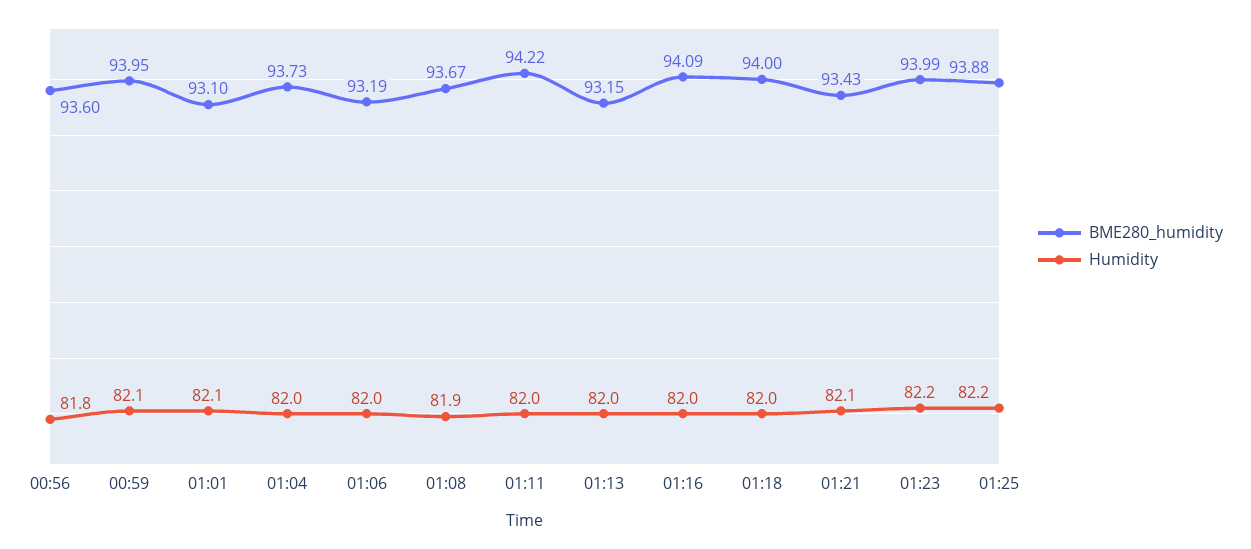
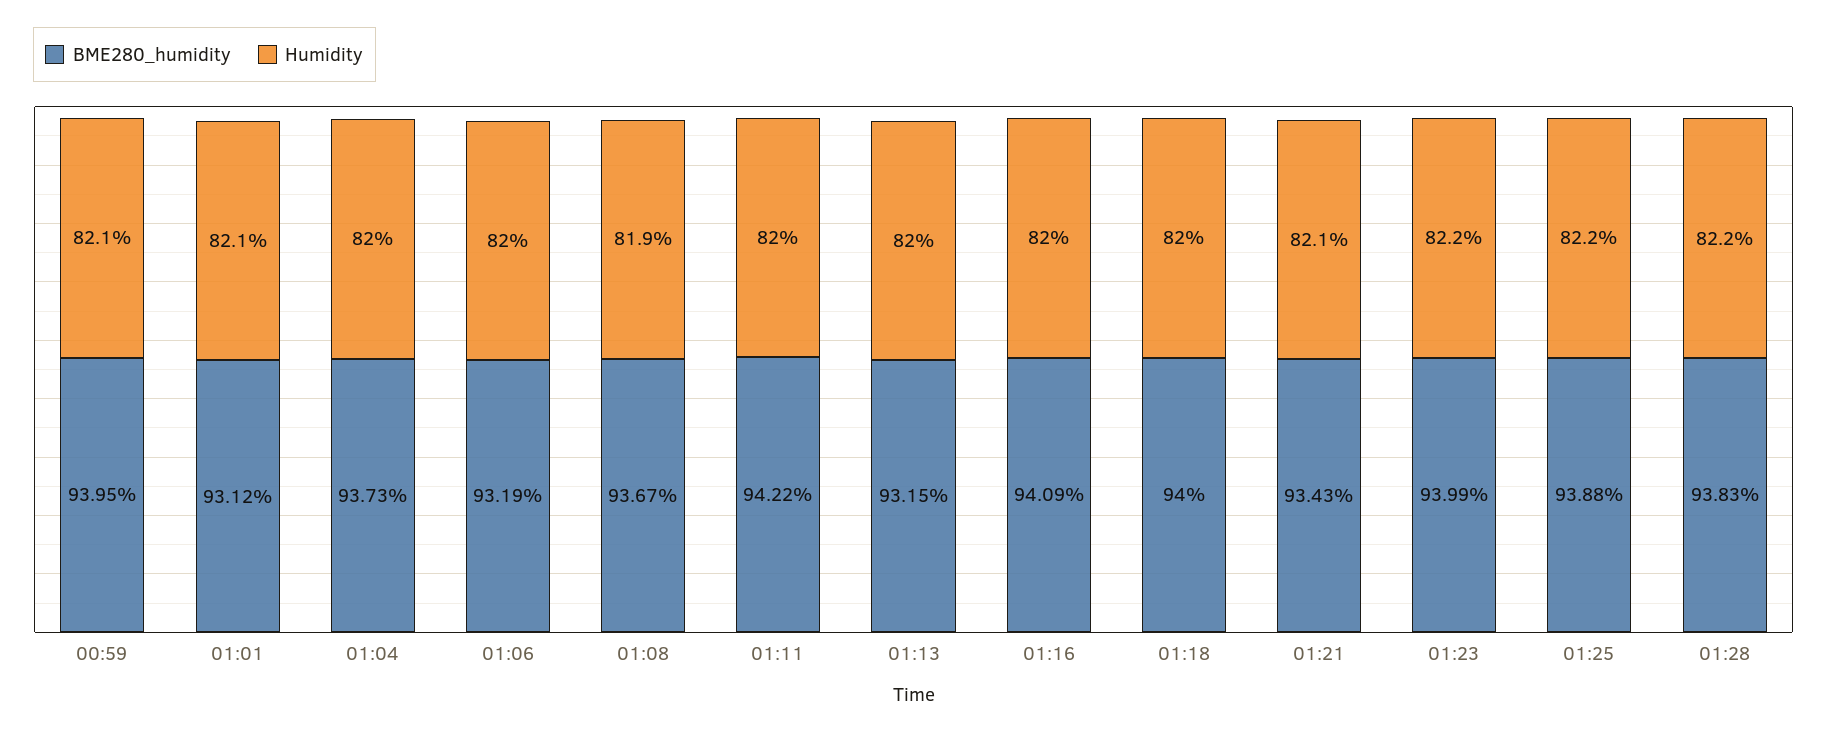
BME280_humidity, 00:56: 93.6 -> none
Humidity, 00:56: 81.8 -> none
BME280_humidity, 01:01: 93.1 -> 93.12
BME280_humidity, 01:28: none -> 93.83
Humidity, 01:28: none -> 82.2

